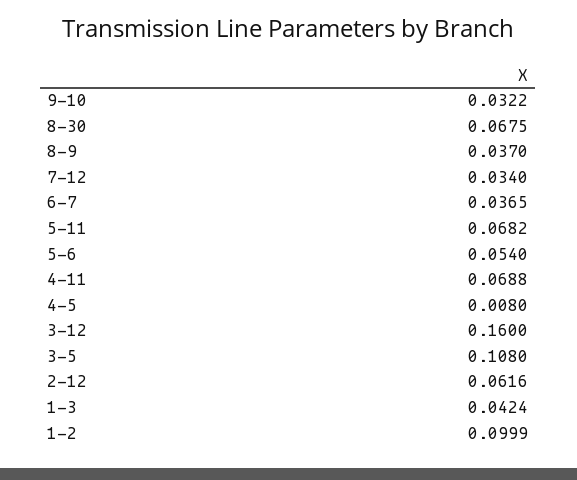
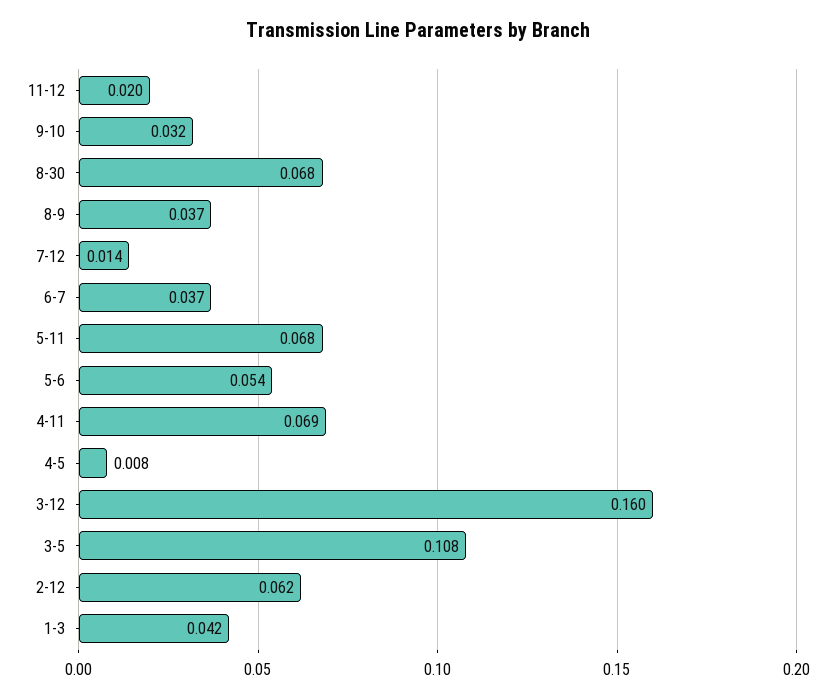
7-12: 0.034 -> 0.014
1-2: 0.0999 -> none
11-12: none -> 0.02

